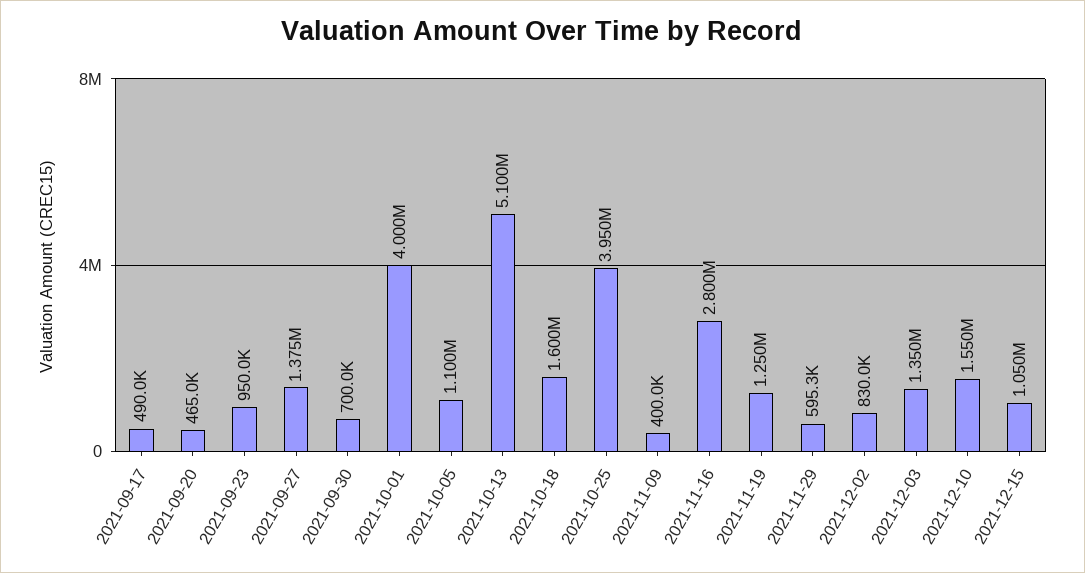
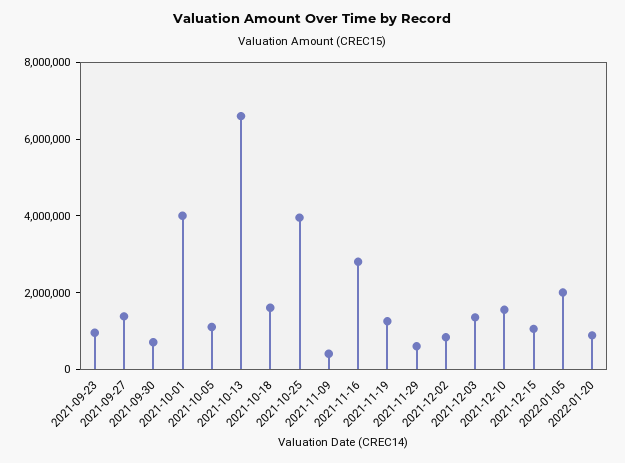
2021-09-17: 490000 -> none
2021-09-20: 465000 -> none
2021-10-13: 5100000 -> 6500000
2022-01-05: none -> 2000000
2022-01-20: none -> 1000000

